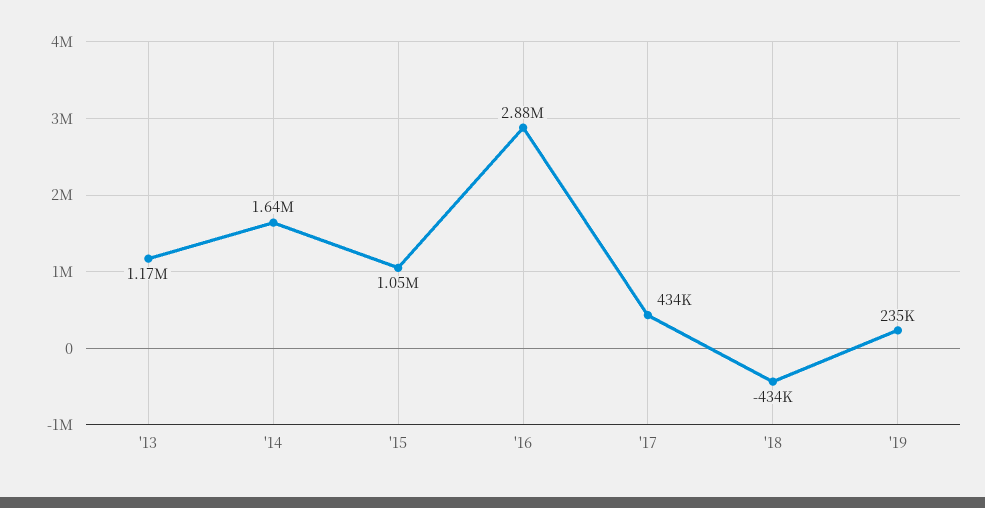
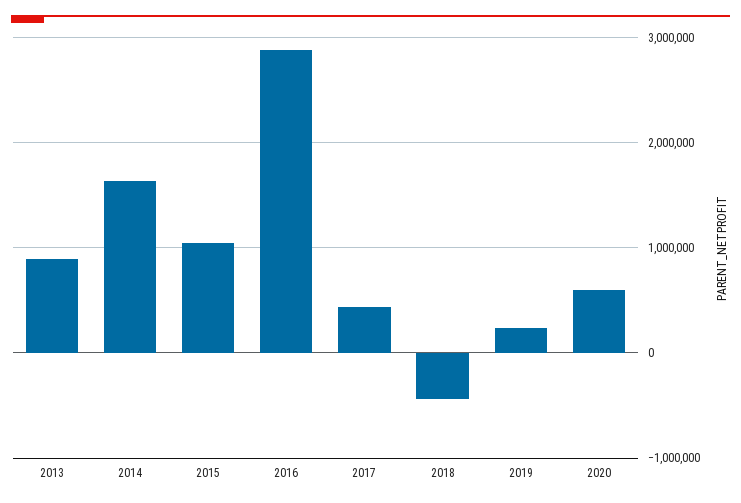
'13: 1170000 -> 900000
2020: none -> 600000

